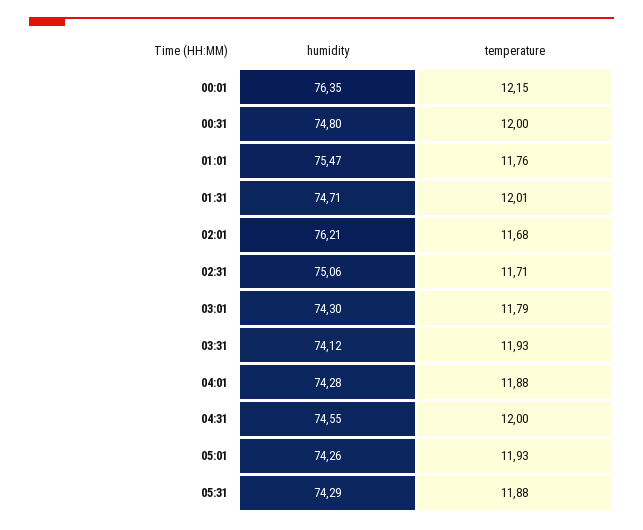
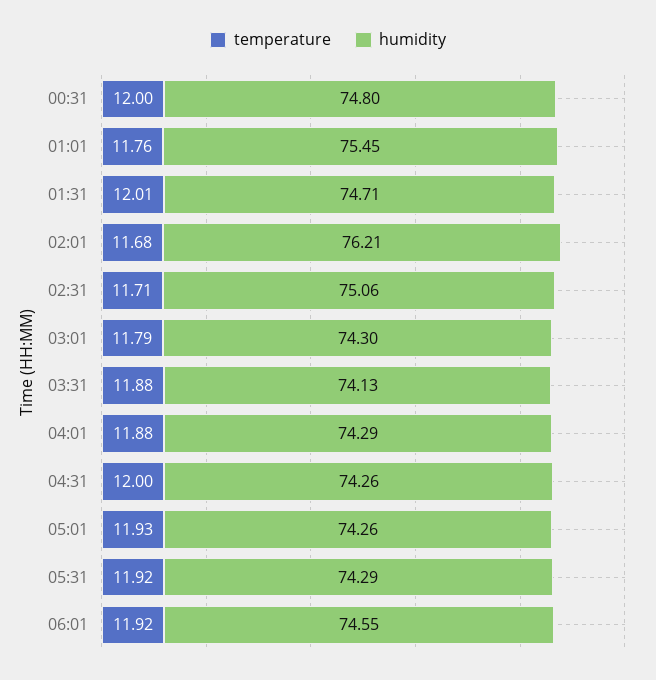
humidity, 00:01: 76.35 -> none
temperature, 00:01: 12.15 -> none
humidity, 01:01: 75.47 -> 75.45
humidity, 03:31: 74.12 -> 74.13
temperature, 03:31: 11.93 -> 11.88
humidity, 04:01: 74.28 -> 74.29
humidity, 04:31: 74.55 -> 74.26
temperature, 05:31: 11.88 -> 11.92
temperature, 06:01: none -> 11.92
humidity, 06:01: none -> 74.55

